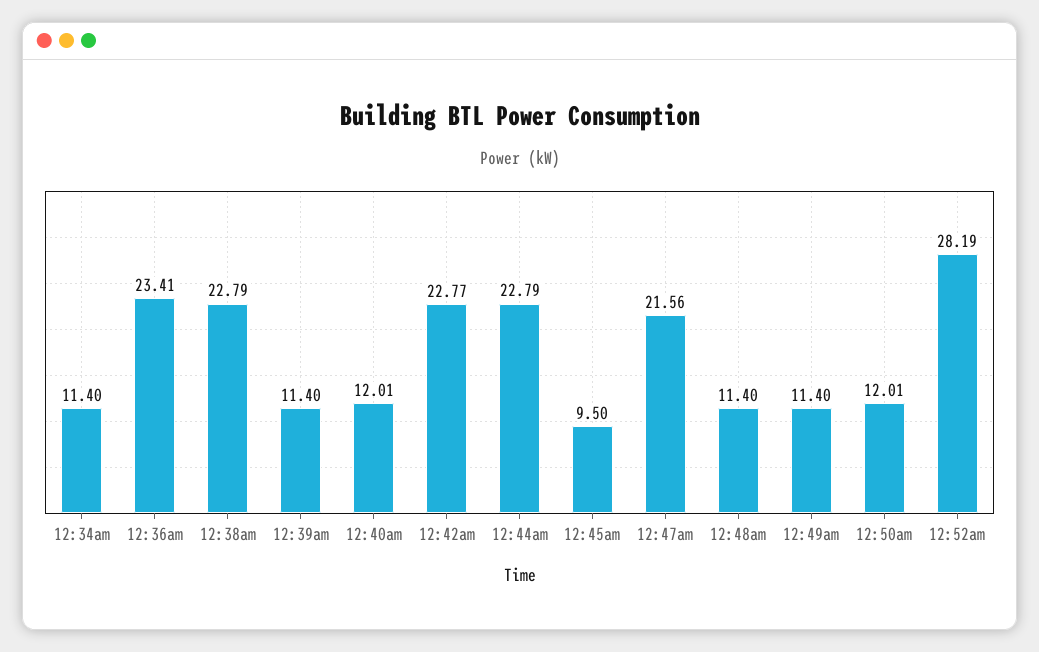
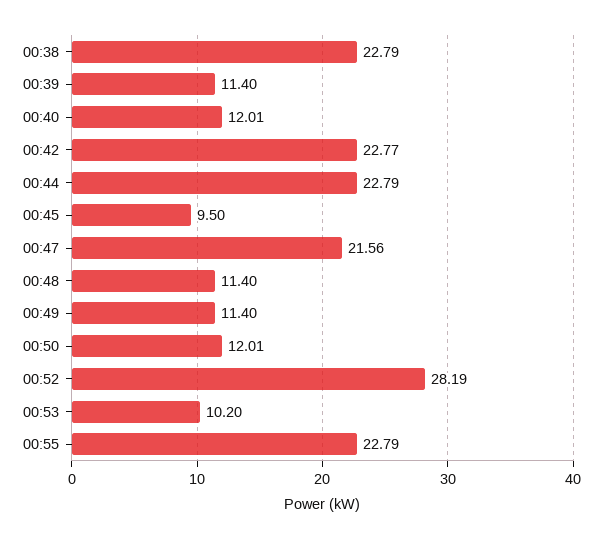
12:34am: 11.4 -> none
12:36am: 23.41 -> none
00:53: none -> 10.2
00:55: none -> 22.79

